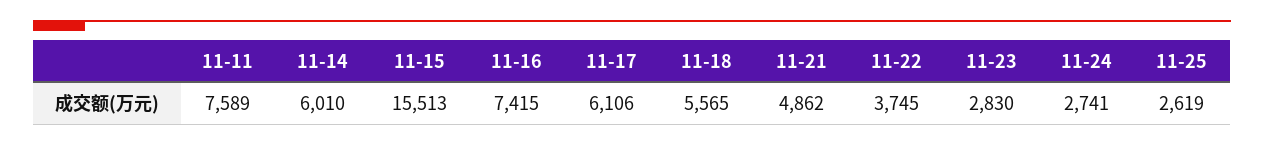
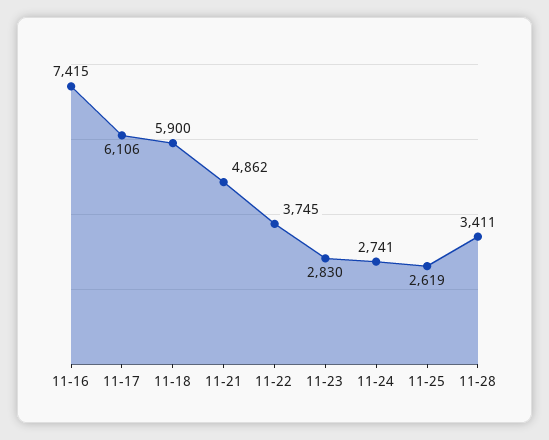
11-11: 7589 -> none
11-14: 6010 -> none
11-15: 15513 -> none
11-18: 5565 -> 5900
11-28: none -> 3411

